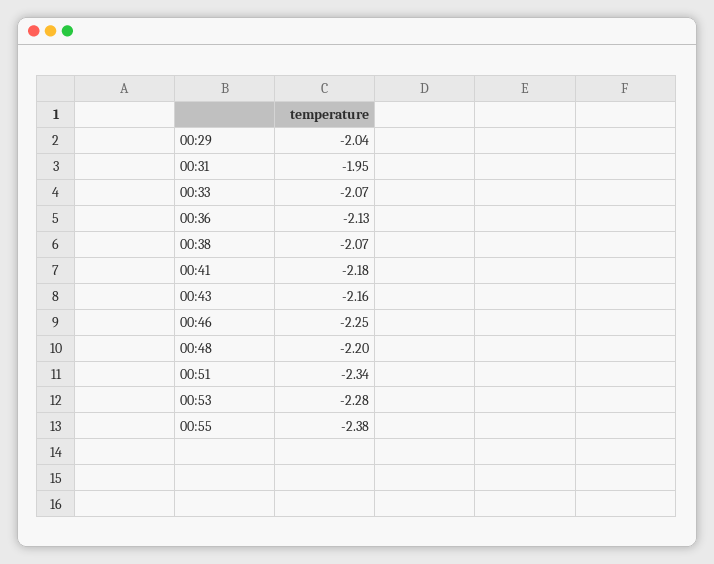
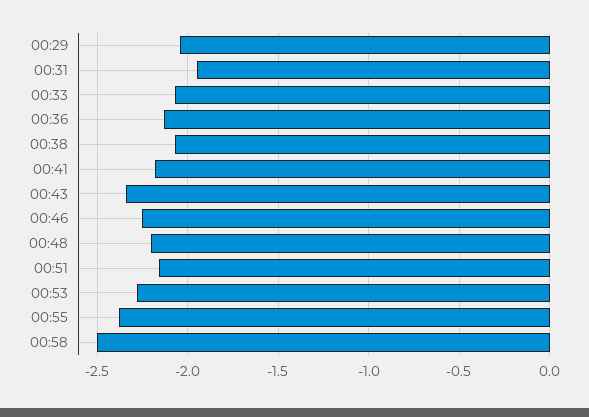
00:43: -2.16 -> -2.35
00:51: -2.34 -> -2.15
00:58: none -> -2.5

